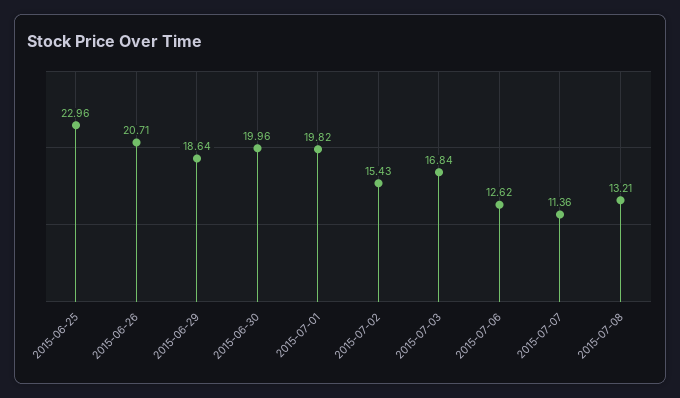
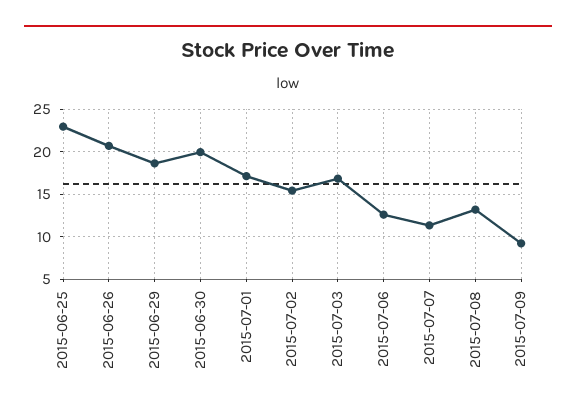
2015-07-01: 19.82 -> 17
2015-07-09: none -> 9

